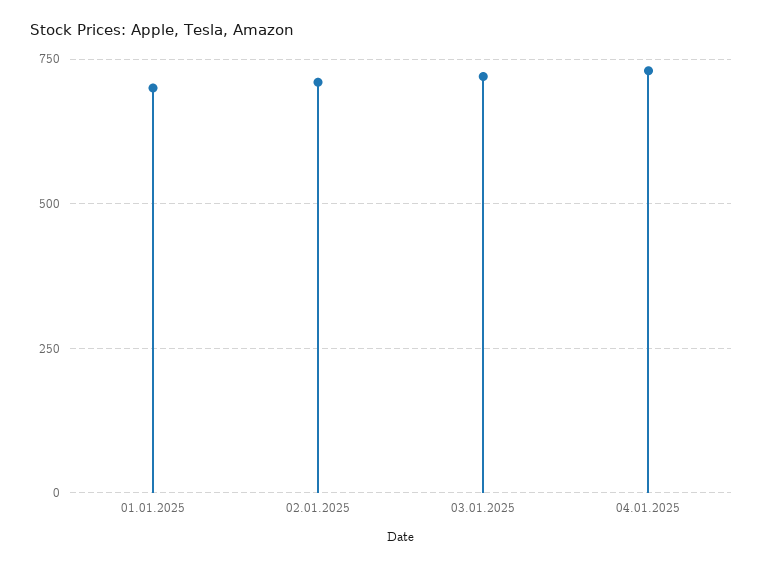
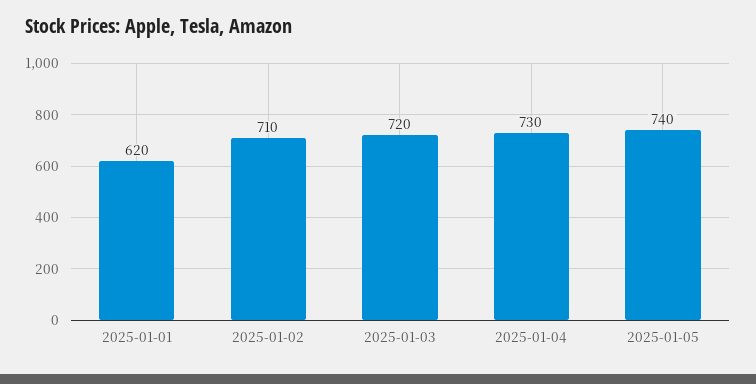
01.01.2025: 700 -> 620
2025-01-05: none -> 740

